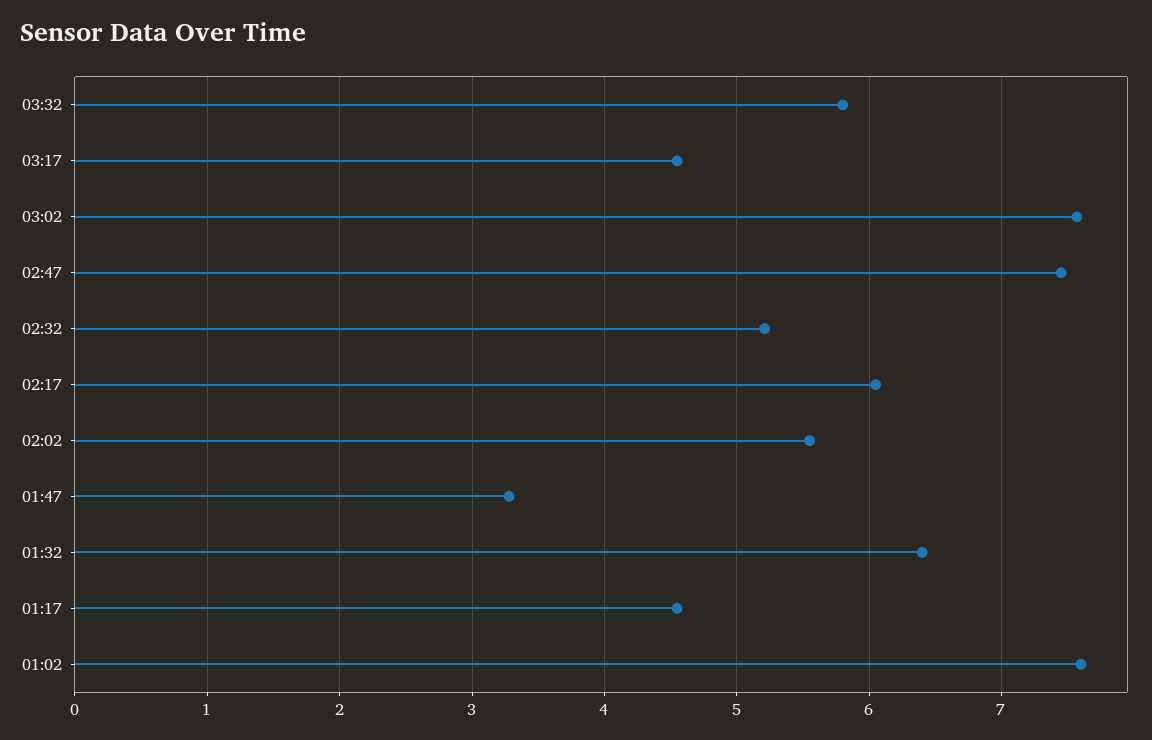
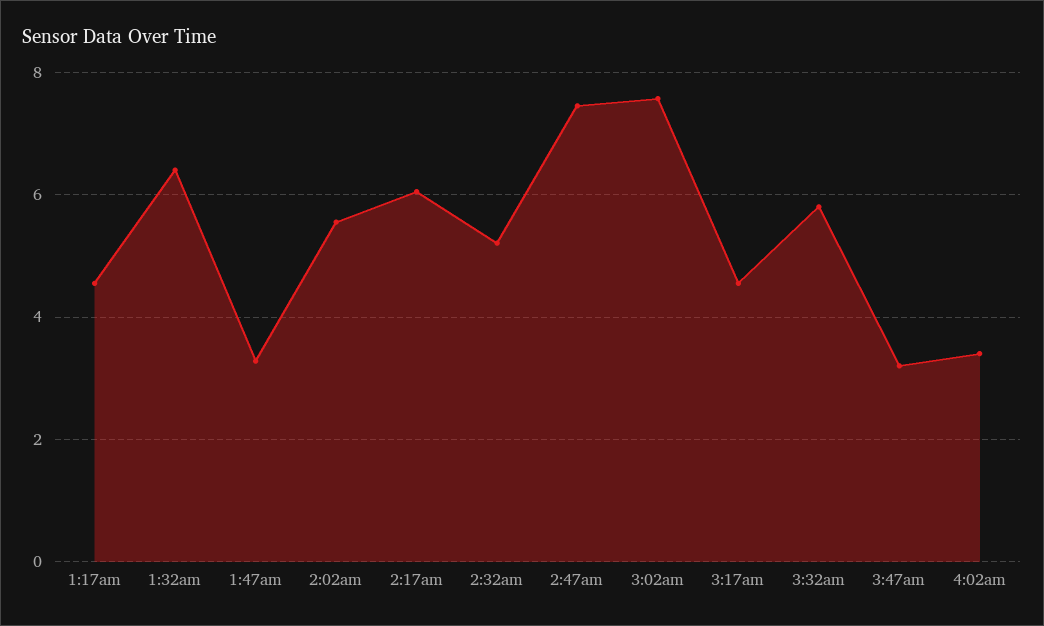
01:02: 7.6 -> none
3:47am: none -> 3.2
4:02am: none -> 3.4

